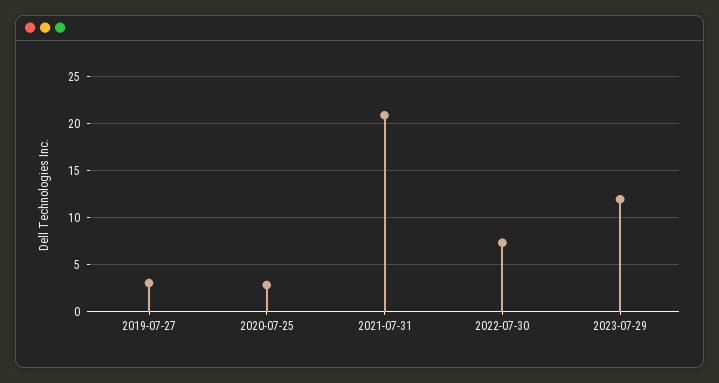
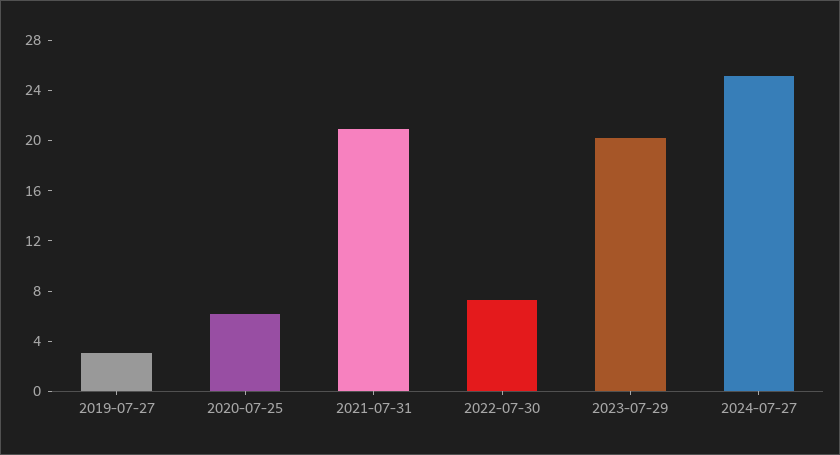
2020-07-25: 3 -> 6
2023-07-29: 12 -> 20
2024-07-27: none -> 25

